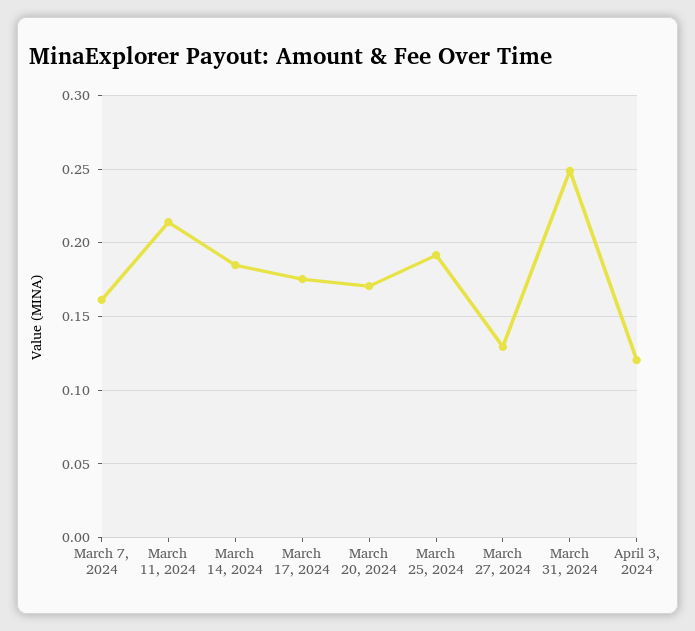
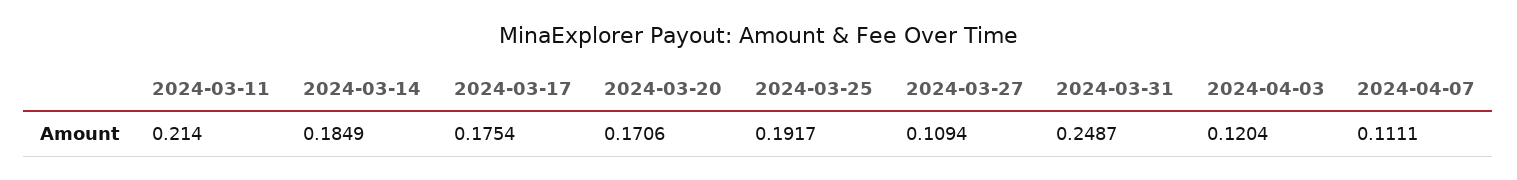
March 7, 2024: 0.16 -> none
March 27, 2024: 0.13 -> 0.1094
2024-04-07: none -> 0.1111

